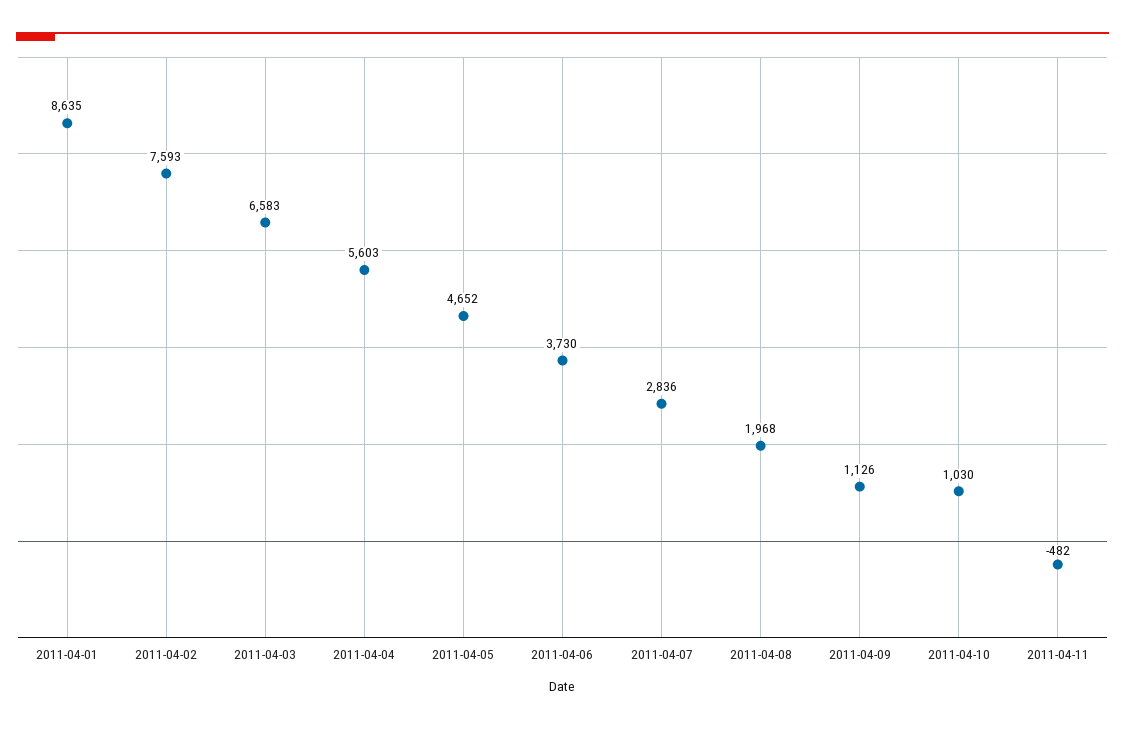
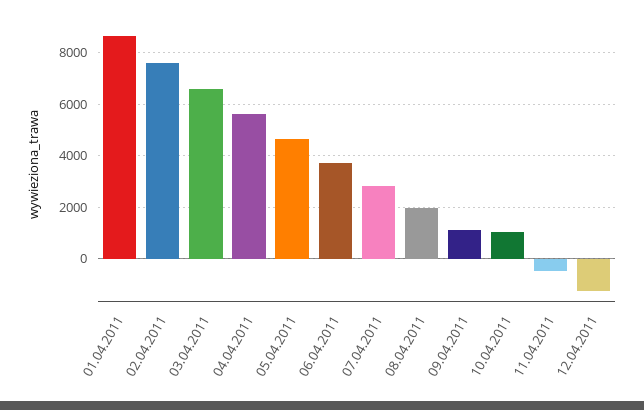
12.04.2011: none -> -1250

